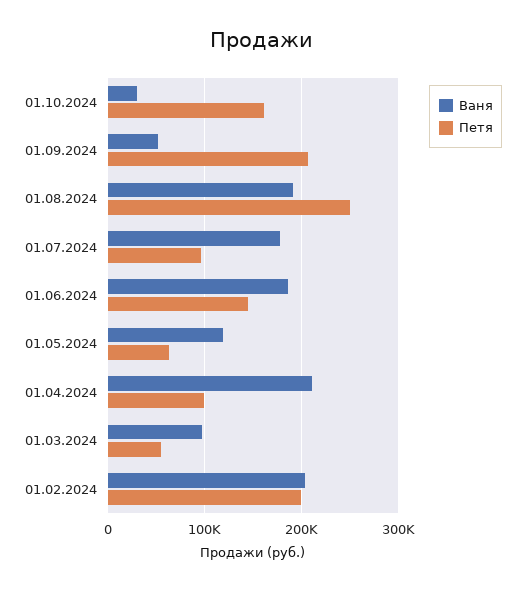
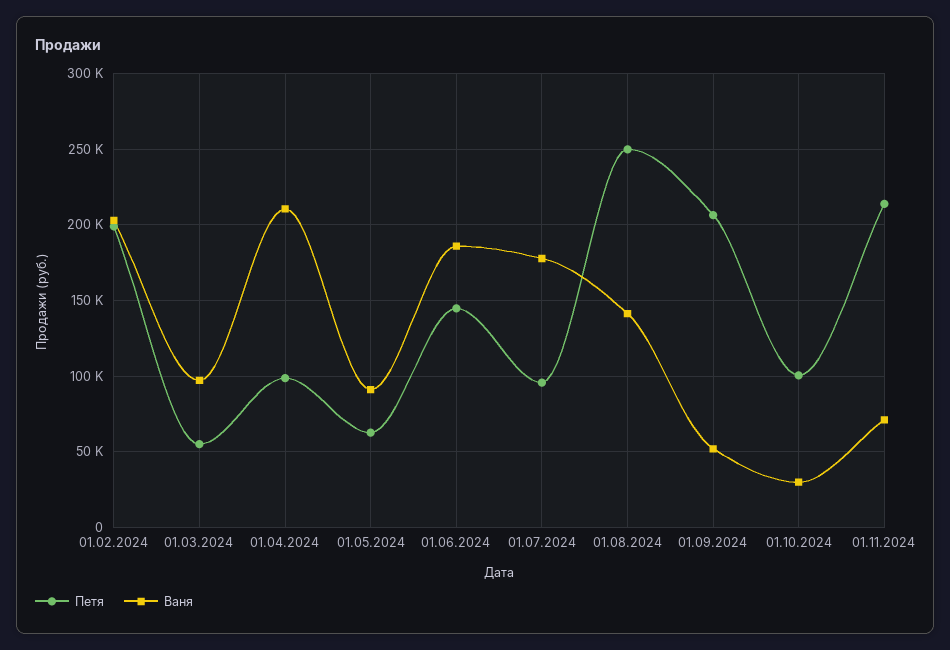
Петя, 01.10.2024: 160000 -> 100000
Ваня, 01.08.2024: 190000 -> 140000
Ваня, 01.05.2024: 120000 -> 90000
Петя, 01.11.2024: none -> 215000
Ваня, 01.11.2024: none -> 70000

